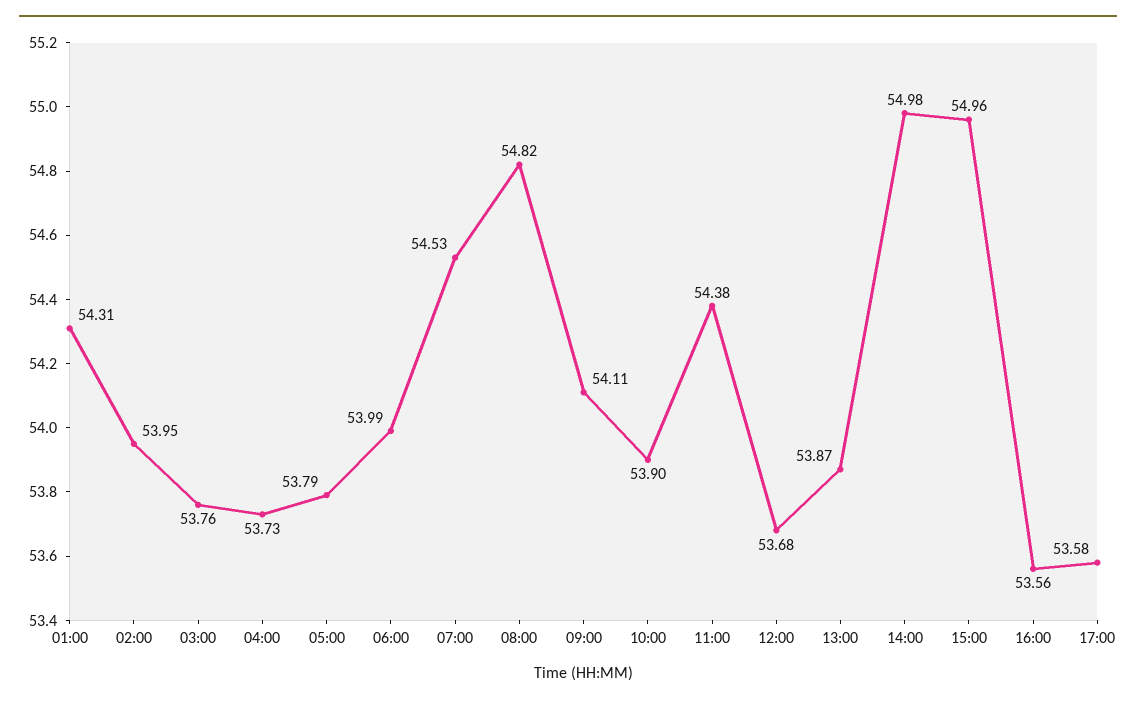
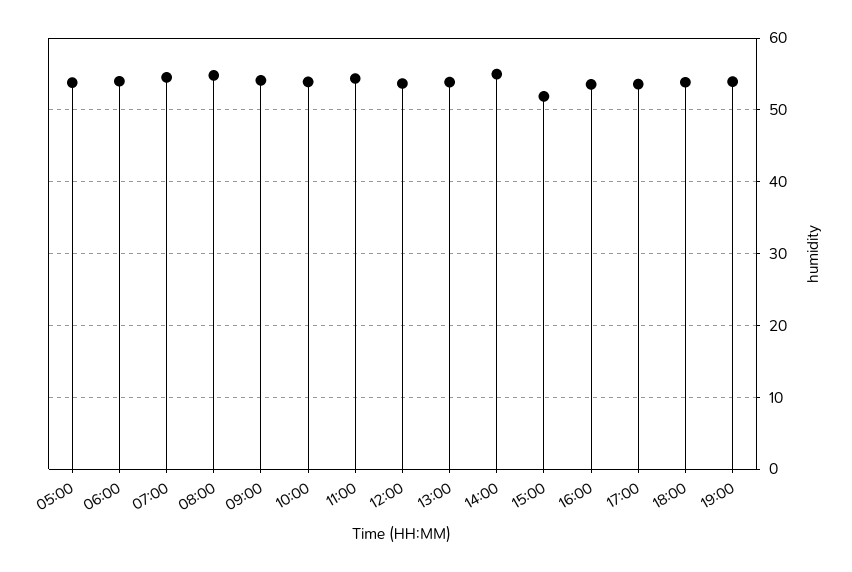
01:00: 54.31 -> none
02:00: 53.95 -> none
03:00: 53.76 -> none
04:00: 53.73 -> none
15:00: 54.96 -> 52
18:00: none -> 54
19:00: none -> 54

